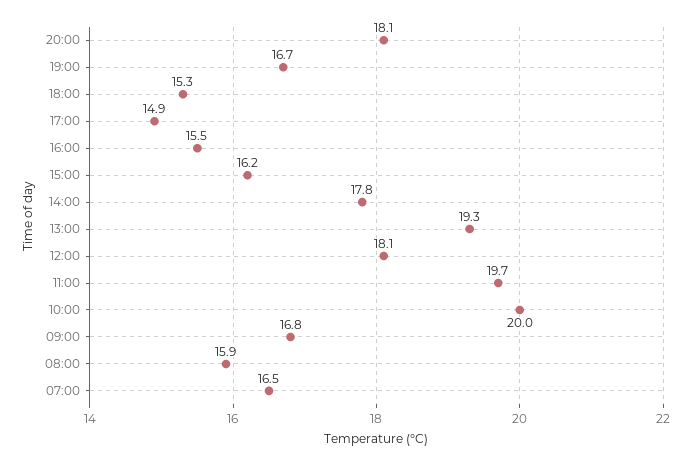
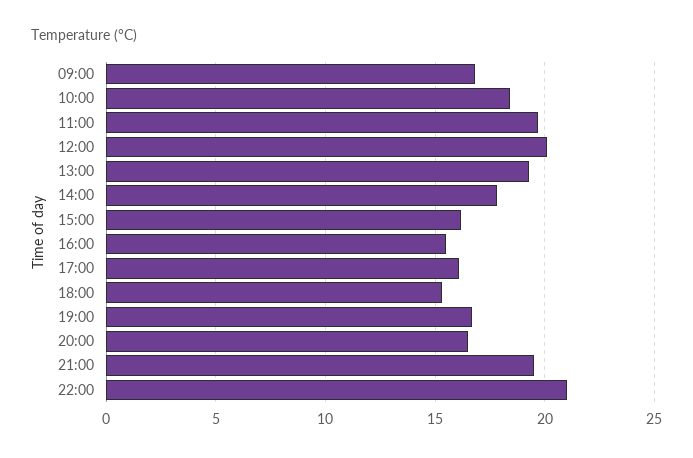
20:00: 18.1 -> 16.5
17:00: 14.9 -> 16
12:00: 18.1 -> 20
10:00: 20 -> 18.5
08:00: 15.9 -> none
07:00: 16.5 -> none
21:00: none -> 19.5
22:00: none -> 21

